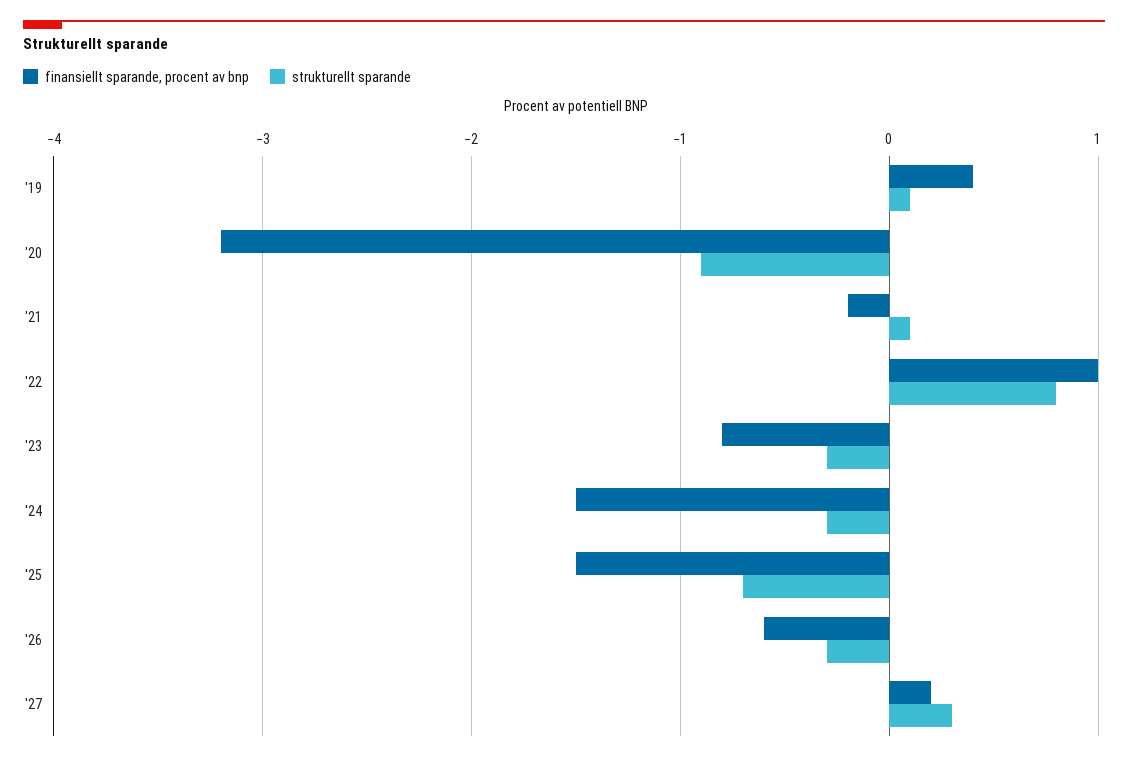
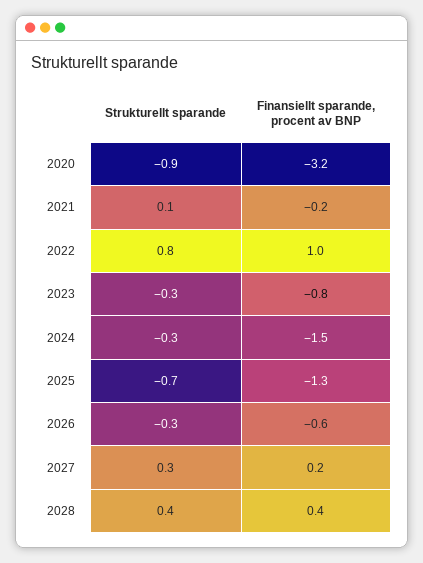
finansiellt sparande, procent av bnp, '19: 0.4 -> none
strukturellt sparande, '19: 0.1 -> none
finansiellt sparande, procent av bnp, '25: -1.5 -> -1.3
strukturellt sparande, 2028: none -> 0.4
finansiellt sparande, procent av bnp, 2028: none -> 0.4

